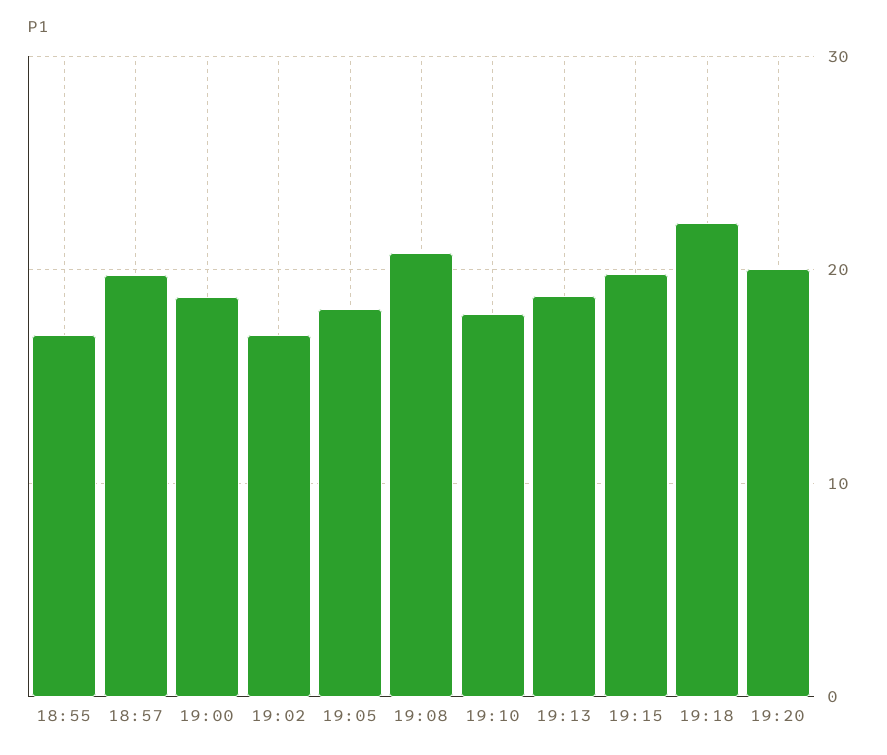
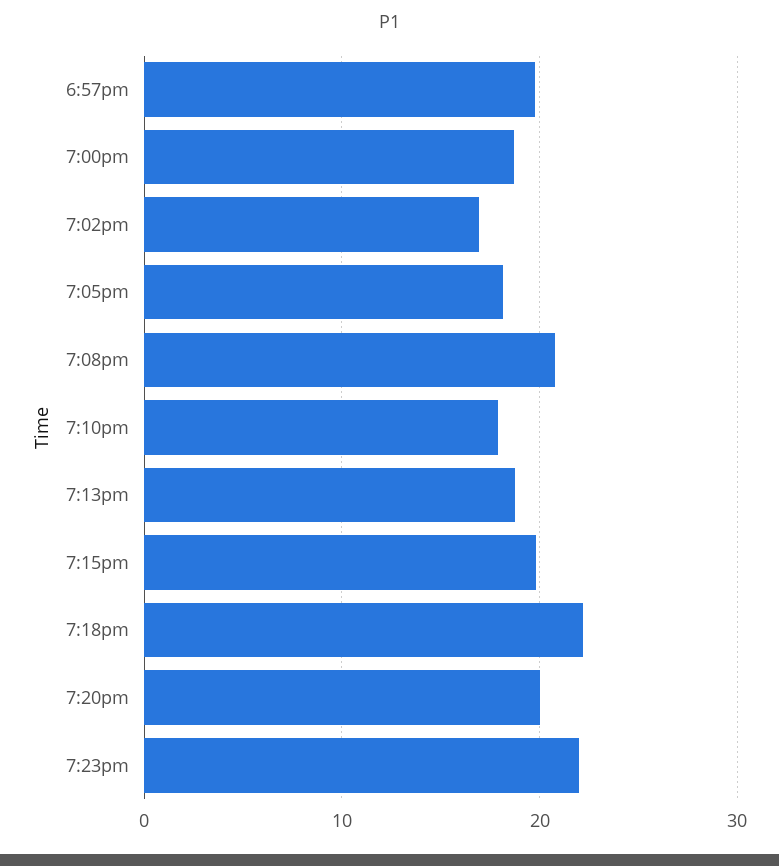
18:55: 17 -> none
7:23pm: none -> 22

